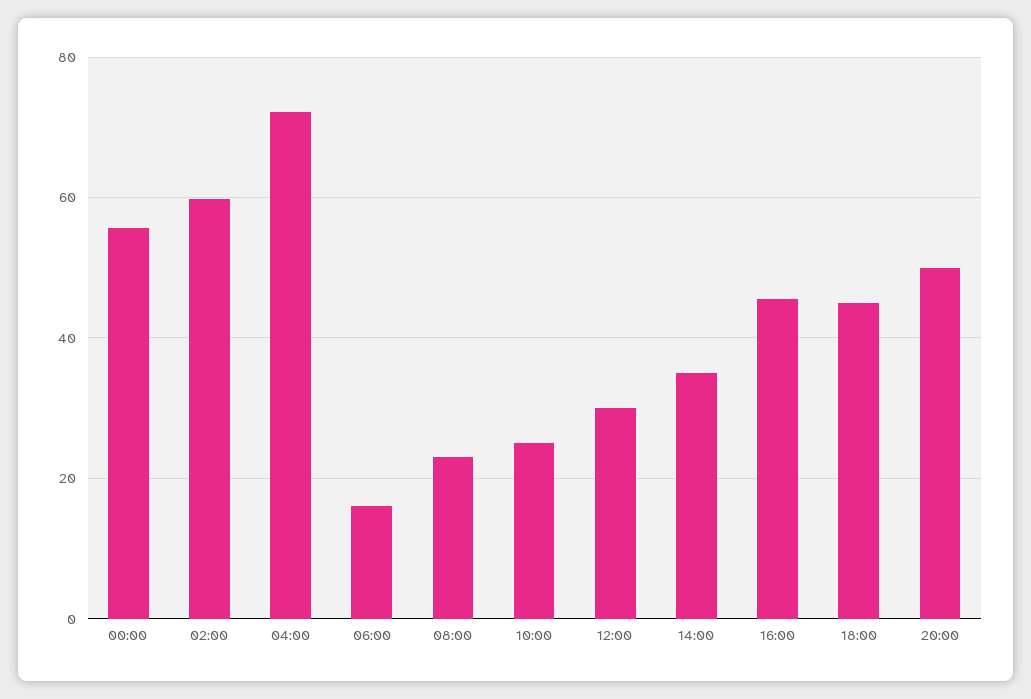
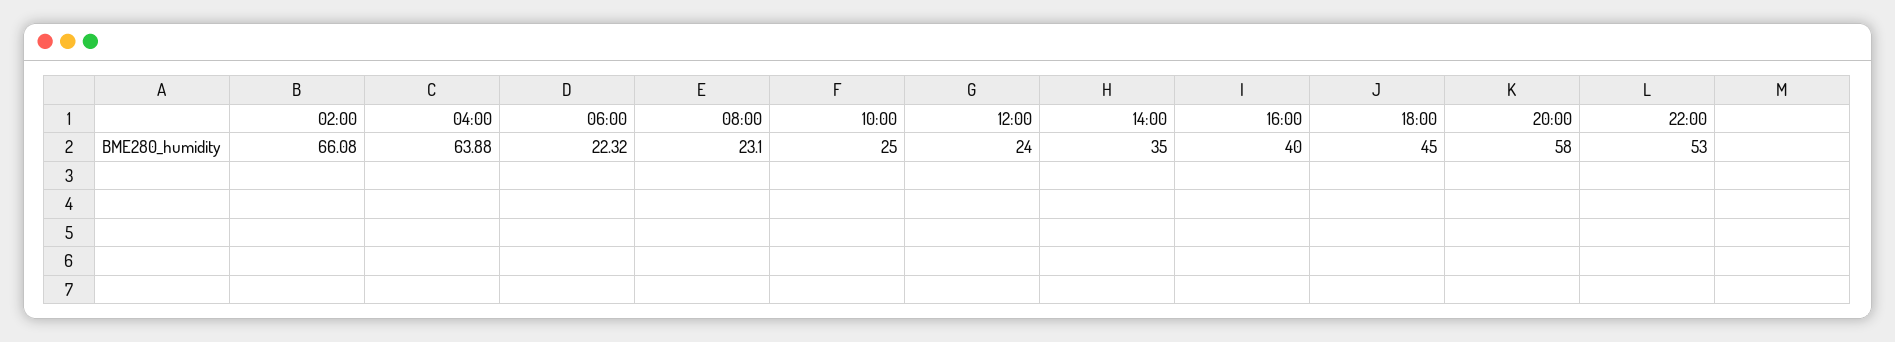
00:00: 56 -> none
02:00: 60 -> 66.08
04:00: 72 -> 63.88
06:00: 16 -> 22.32
12:00: 30 -> 24
16:00: 46 -> 40
20:00: 50 -> 58
22:00: none -> 53

